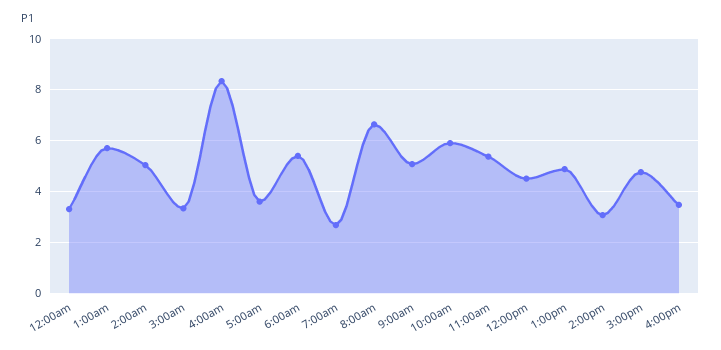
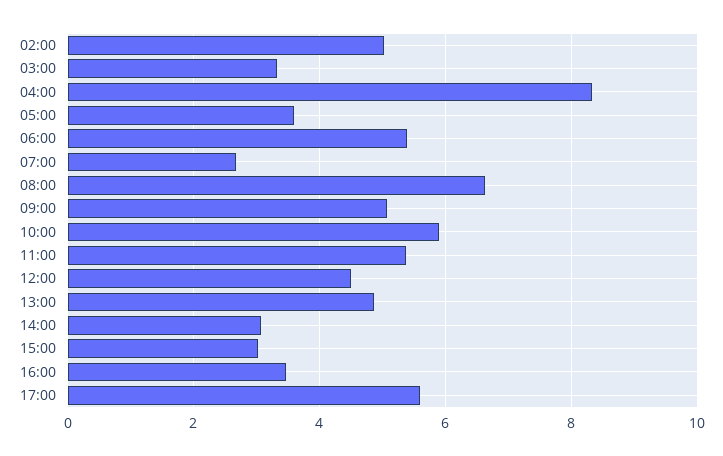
12:00am: 3.25 -> none
1:00am: 5.75 -> none
3:00pm: 4.75 -> 3
17:00: none -> 5.6

